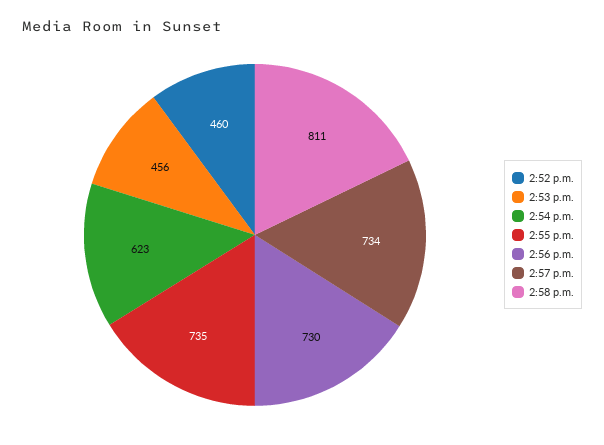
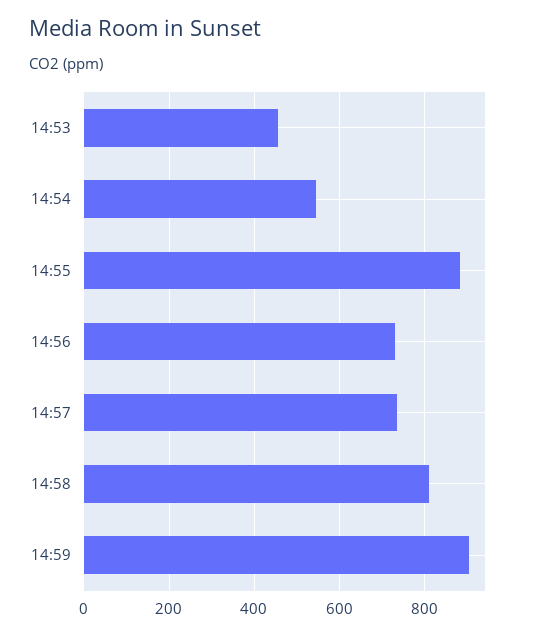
2:52 p.m.: 460 -> none
2:54 p.m.: 623 -> 540
2:55 p.m.: 735 -> 880
14:59: none -> 900

